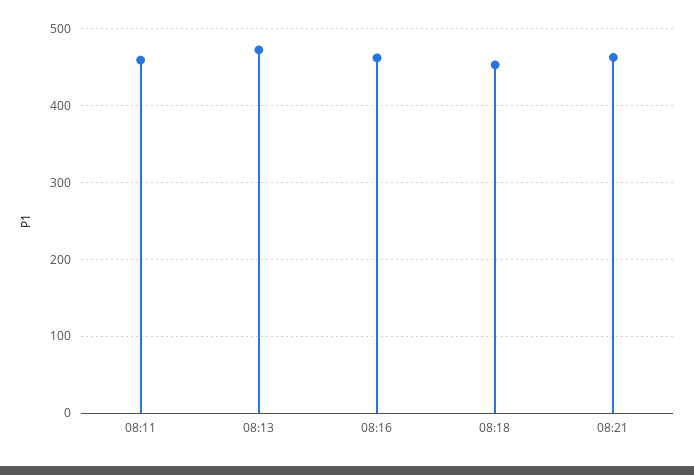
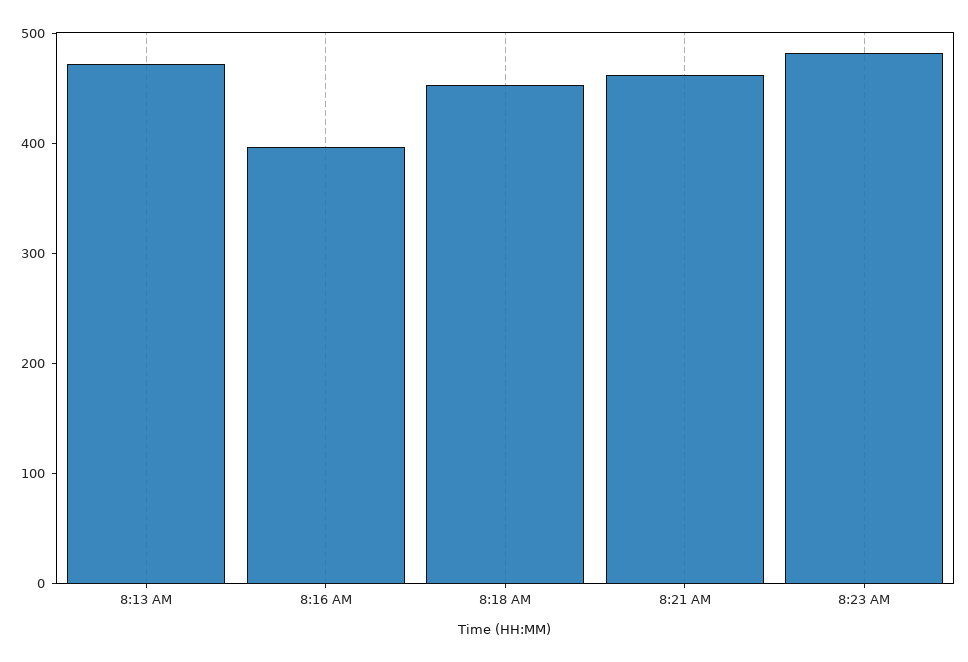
08:11: 460 -> none
08:16: 460 -> 400
8:23 AM: none -> 480

